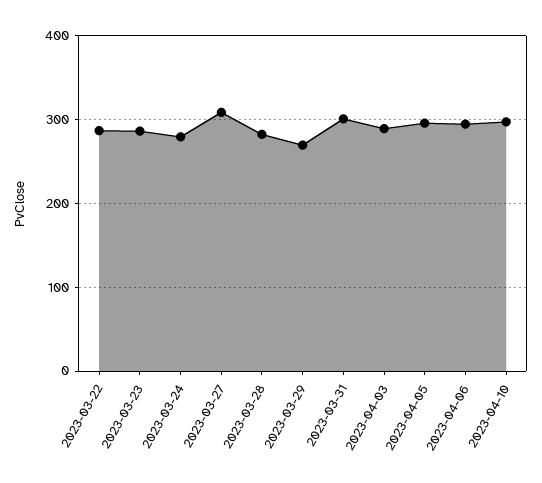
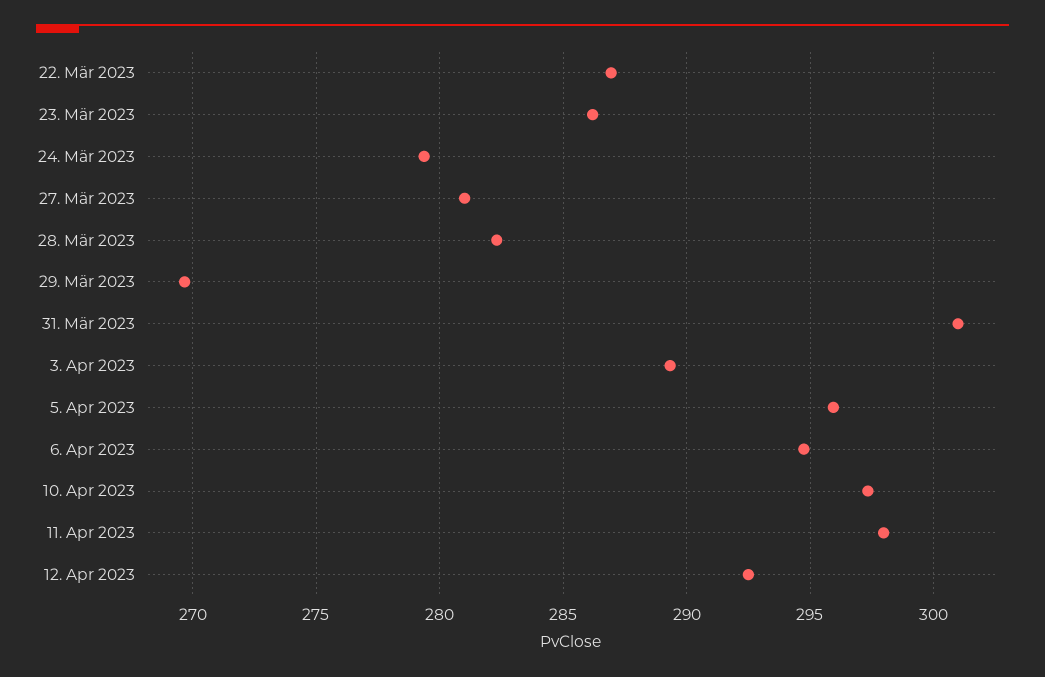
2023-03-27: 310 -> 281
11. Apr 2023: none -> 298
12. Apr 2023: none -> 292.5

